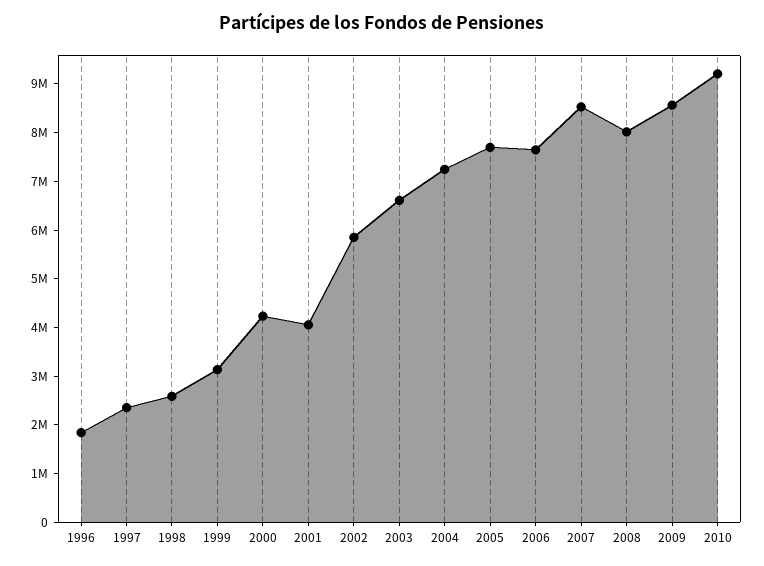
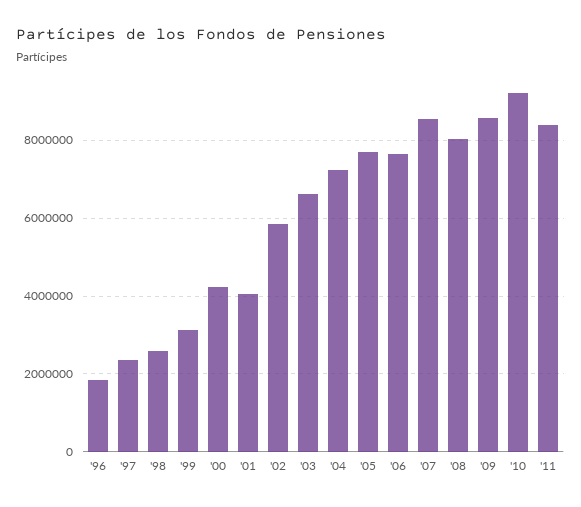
'11: none -> 8400000

